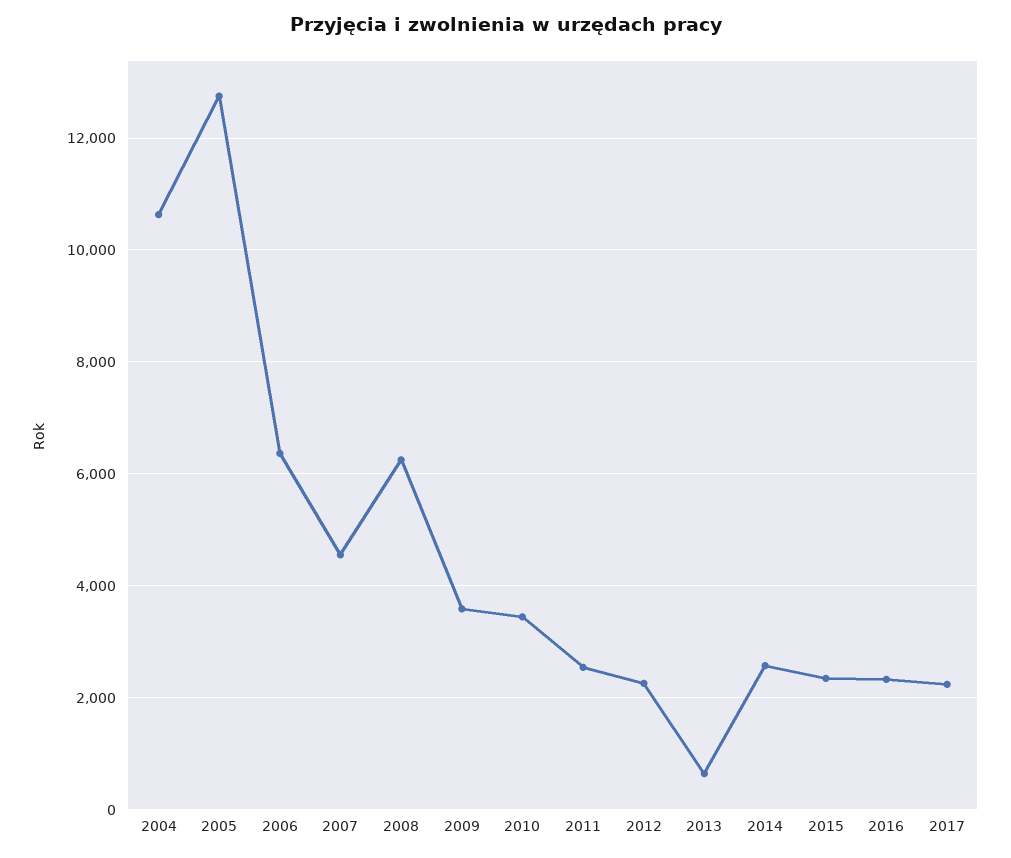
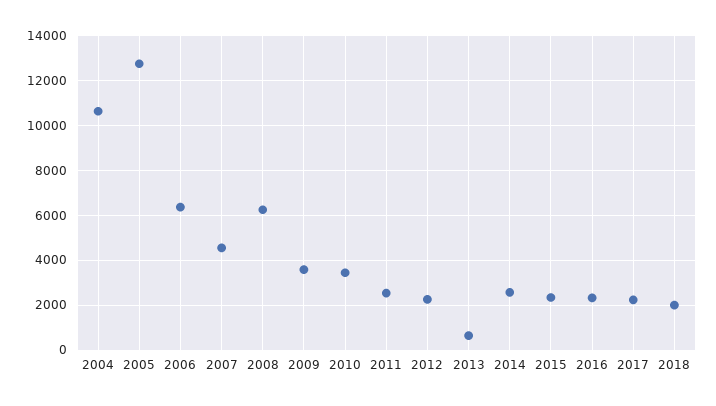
2018: none -> 2000

